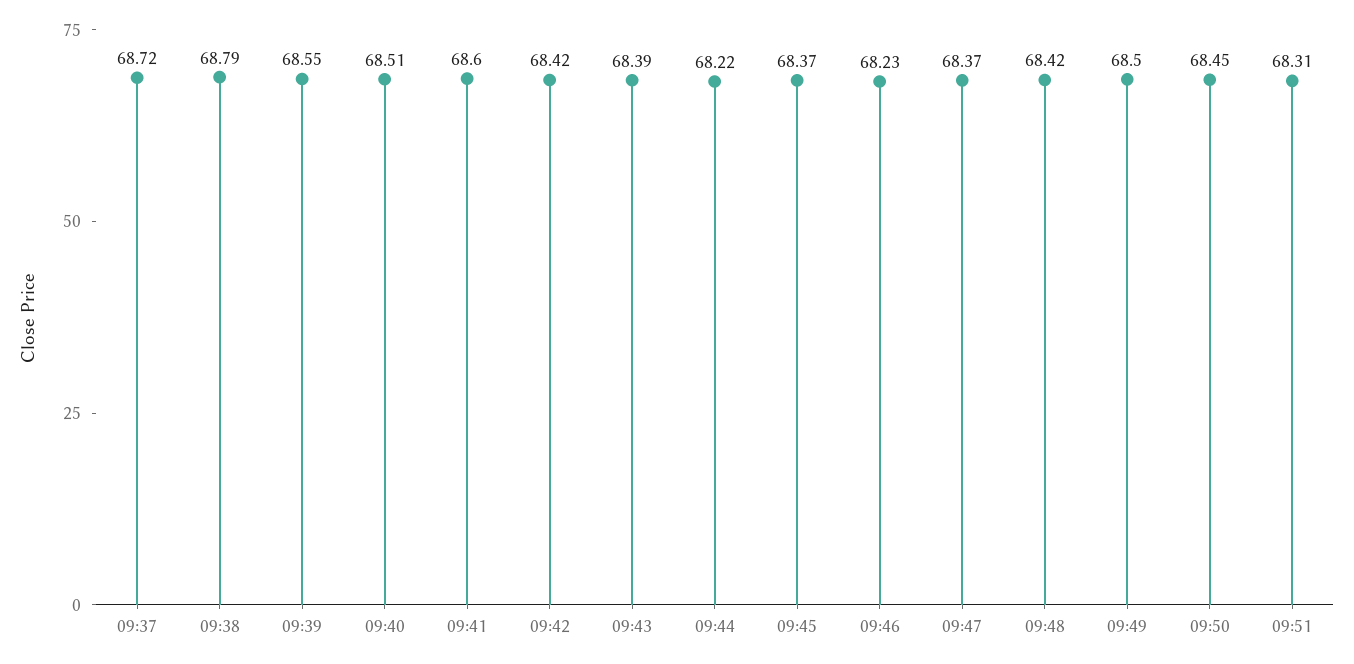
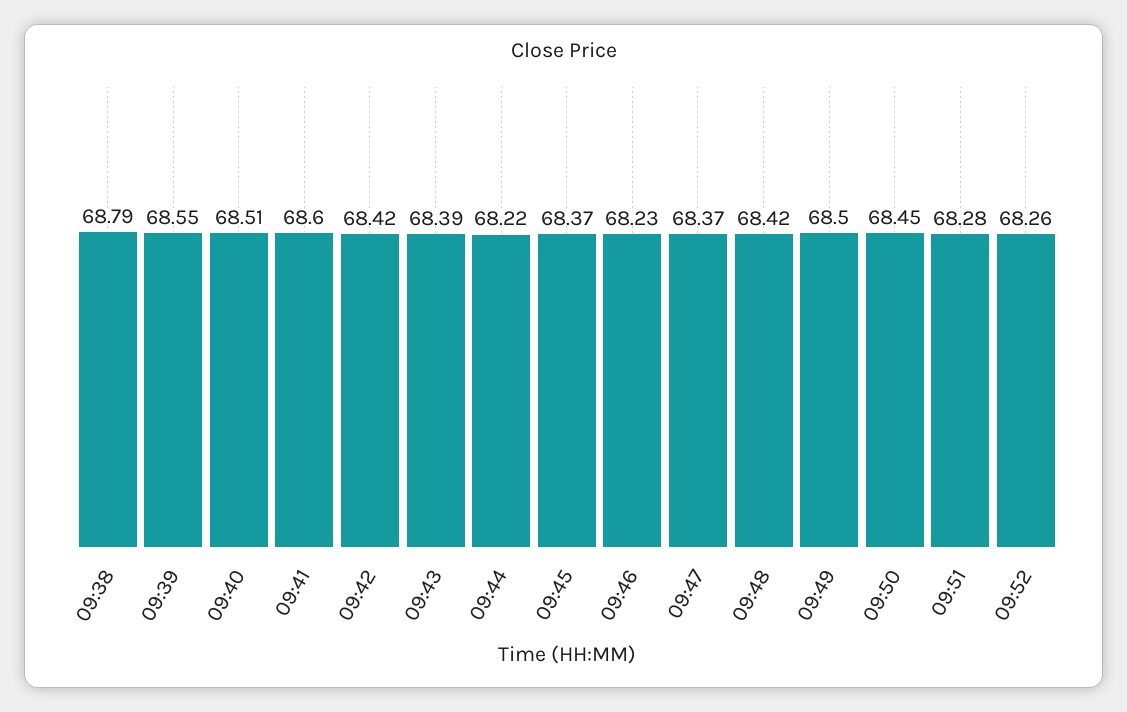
09:37: 68.72 -> none
09:51: 68.31 -> 68.28
09:52: none -> 68.26

